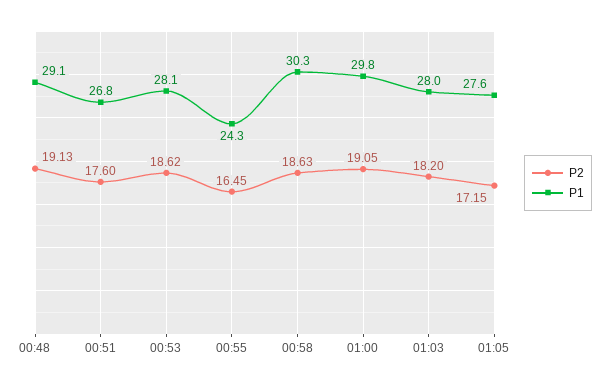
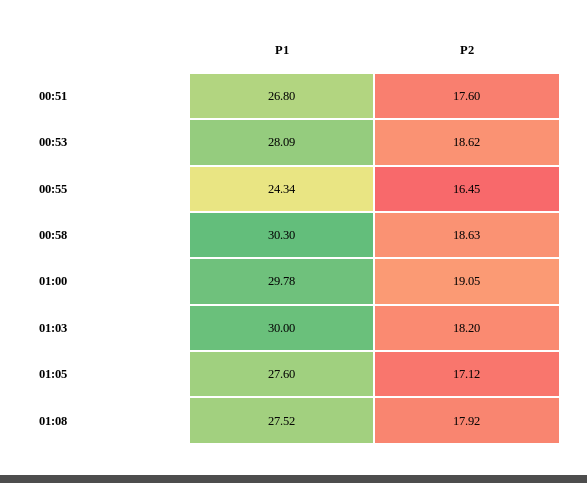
P2, 00:48: 19.13 -> none
P1, 00:48: 29.1 -> none
P1, 01:03: 28 -> 30
P2, 01:05: 17.15 -> 17.12
P1, 01:08: none -> 27.52
P2, 01:08: none -> 17.92

